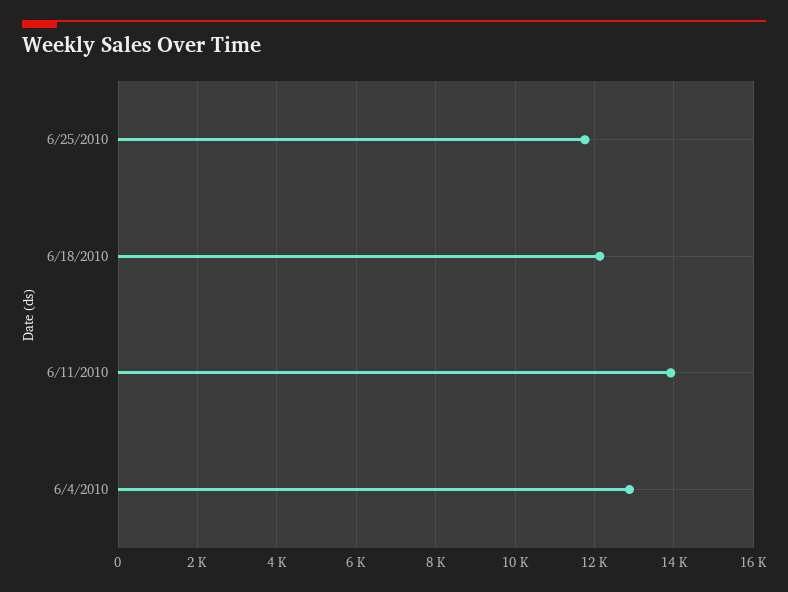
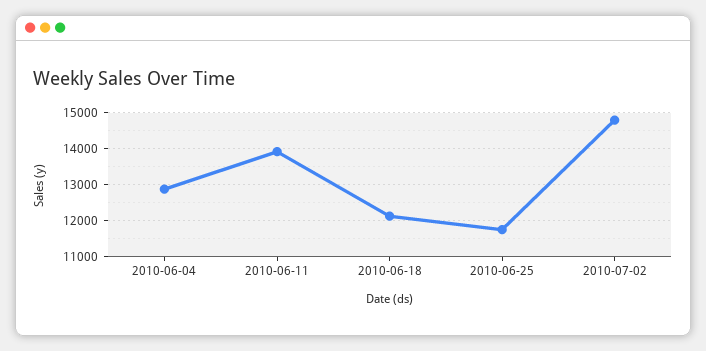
2010-07-02: none -> 14800

